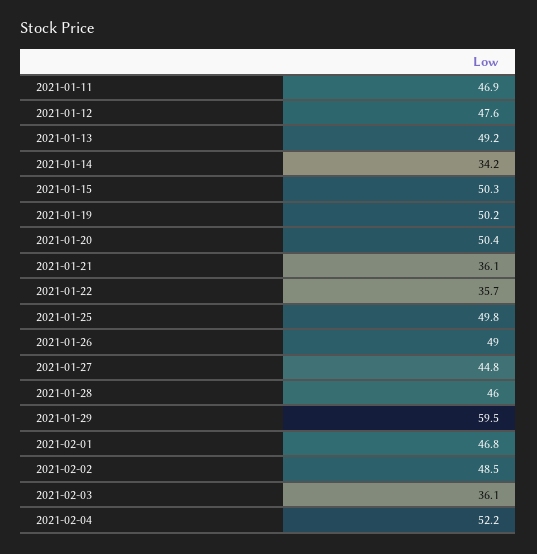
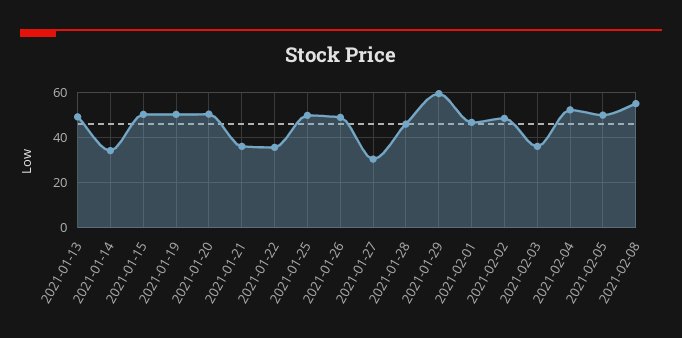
2021-01-11: 46.9 -> none
2021-01-12: 47.6 -> none
2021-01-27: 44.8 -> 30
2021-02-05: none -> 50
2021-02-08: none -> 55

